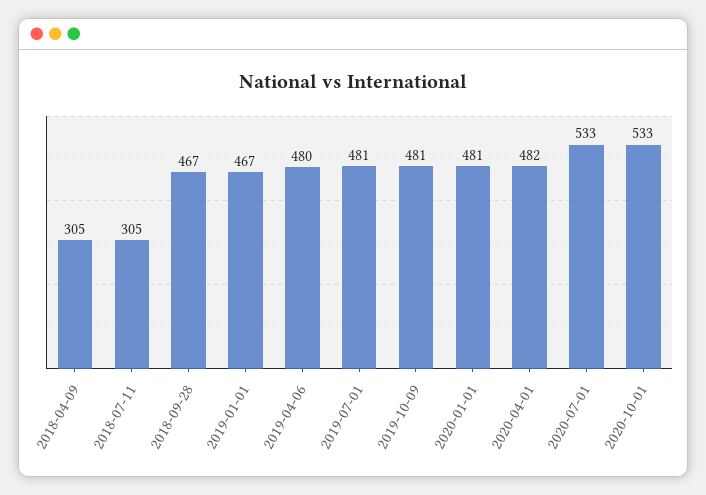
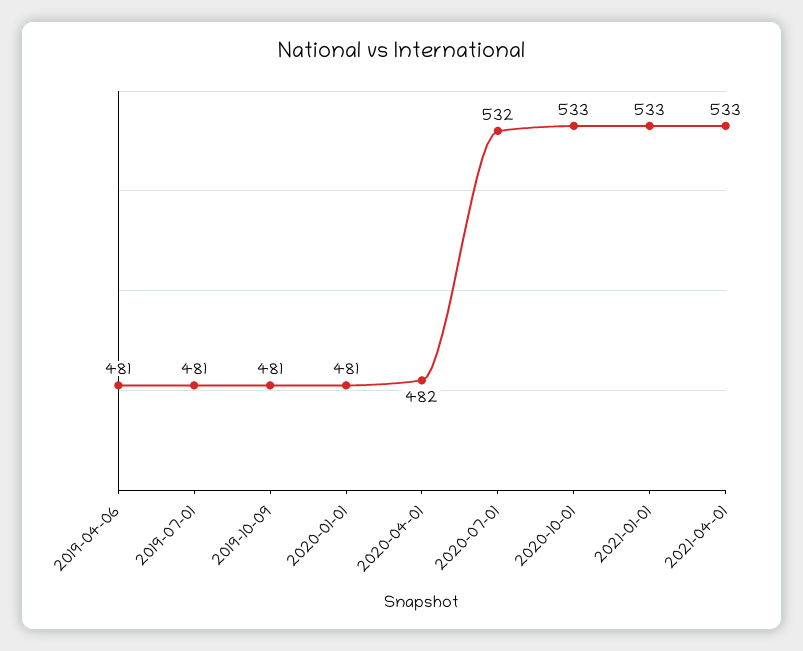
2018-04-09: 305 -> none
2018-07-11: 305 -> none
2018-09-28: 467 -> none
2019-01-01: 467 -> none
2019-04-06: 480 -> 481
2020-07-01: 533 -> 532
2021-01-01: none -> 533
2021-04-01: none -> 533

